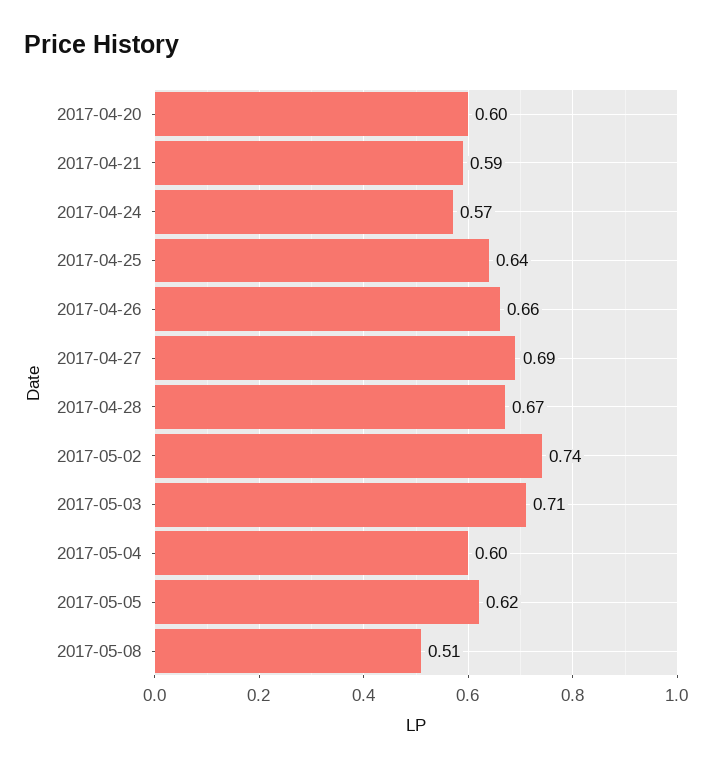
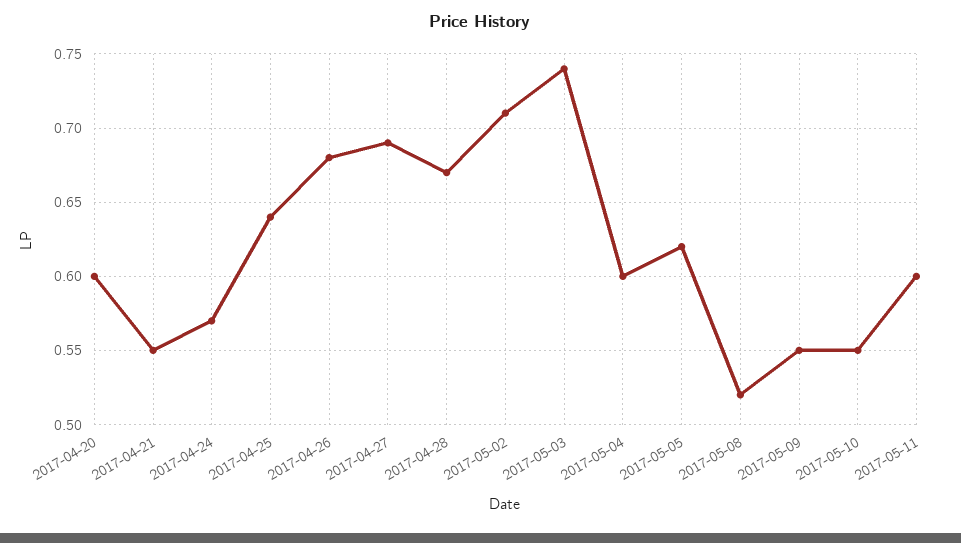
2017-04-21: 0.59 -> 0.55
2017-04-26: 0.66 -> 0.68
2017-05-02: 0.74 -> 0.71
2017-05-03: 0.71 -> 0.74
2017-05-08: 0.51 -> 0.52
2017-05-09: none -> 0.55
2017-05-10: none -> 0.55
2017-05-11: none -> 0.6

